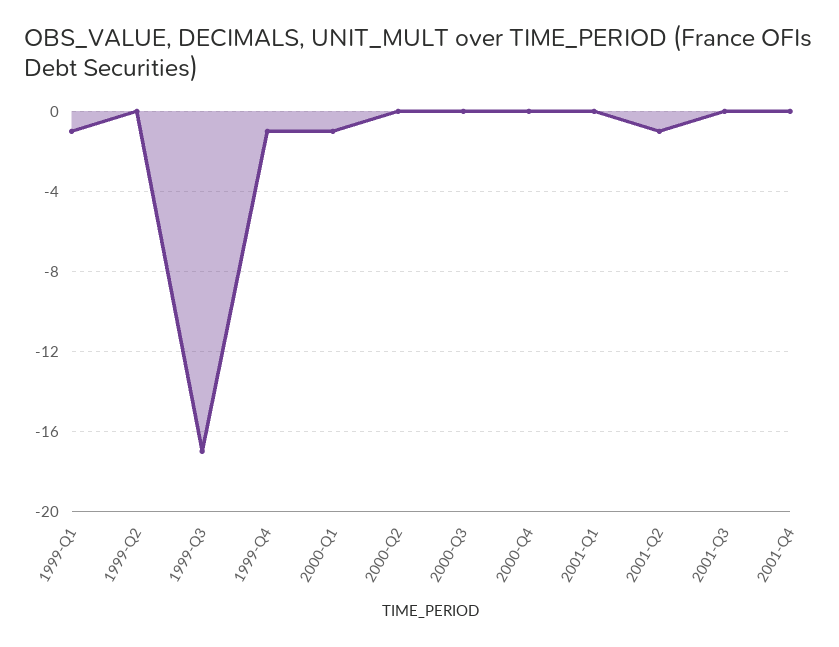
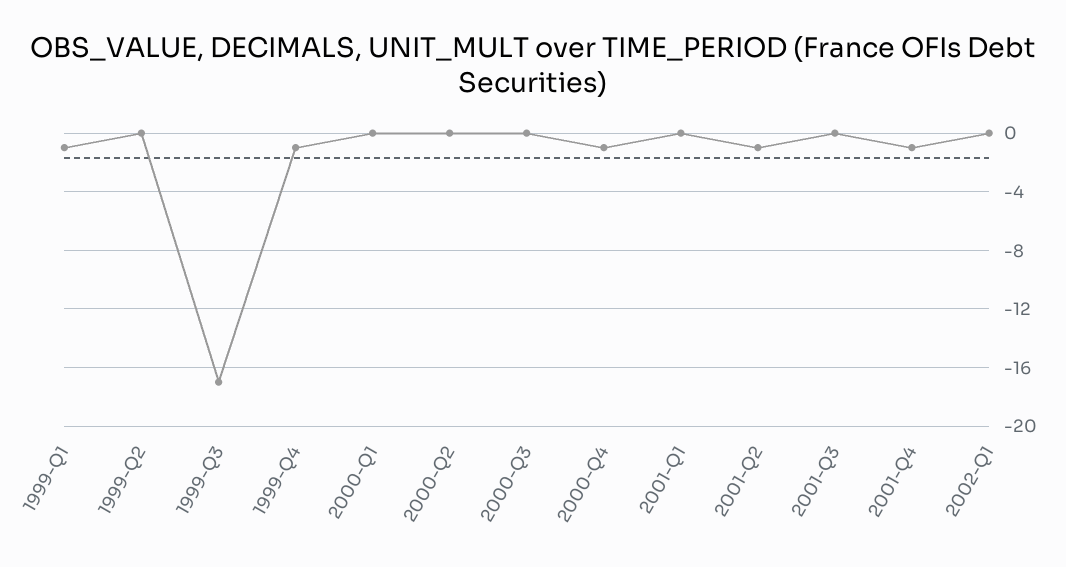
2000-Q1: -1 -> 0
2000-Q4: 0 -> -1
2001-Q4: 0 -> -1
2002-Q1: none -> 0

